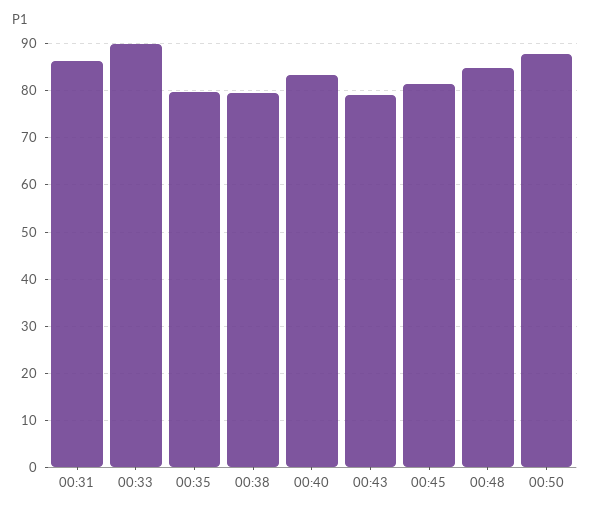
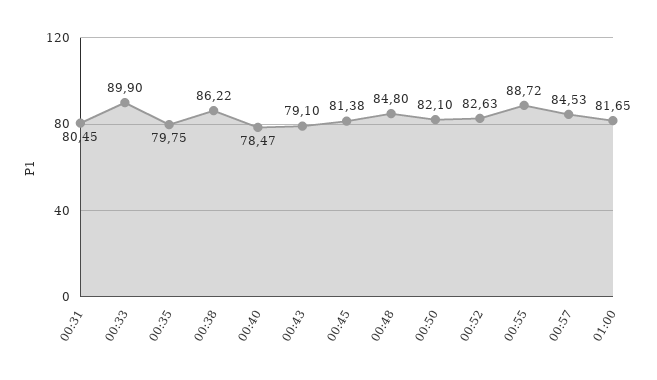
00:31: 86 -> 80.45
00:38: 80 -> 86.22
00:40: 84 -> 78.47
00:50: 88 -> 82.1
00:52: none -> 82.63
00:55: none -> 88.72
00:57: none -> 84.53
01:00: none -> 81.65

